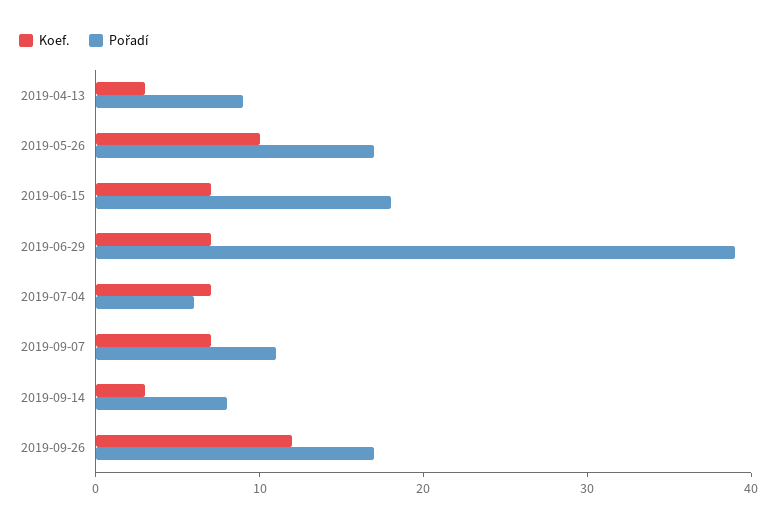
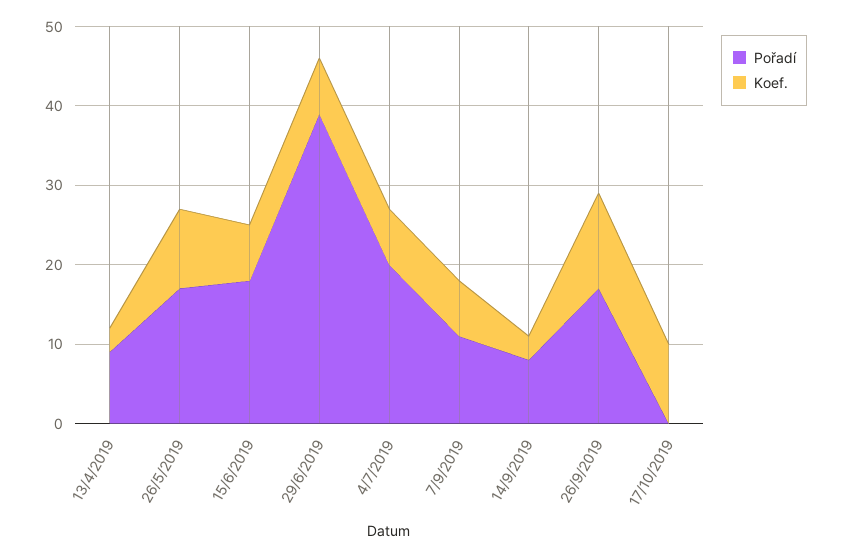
Pořadí, 2019-07-04: 6 -> 20
Pořadí, 17/10/2019: none -> 0
Koef., 17/10/2019: none -> 10

